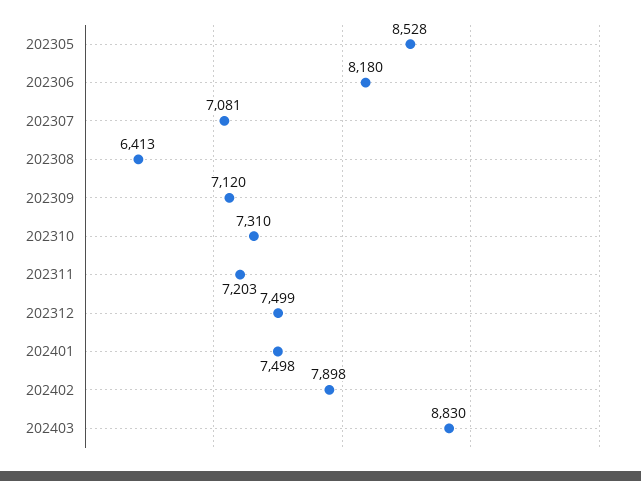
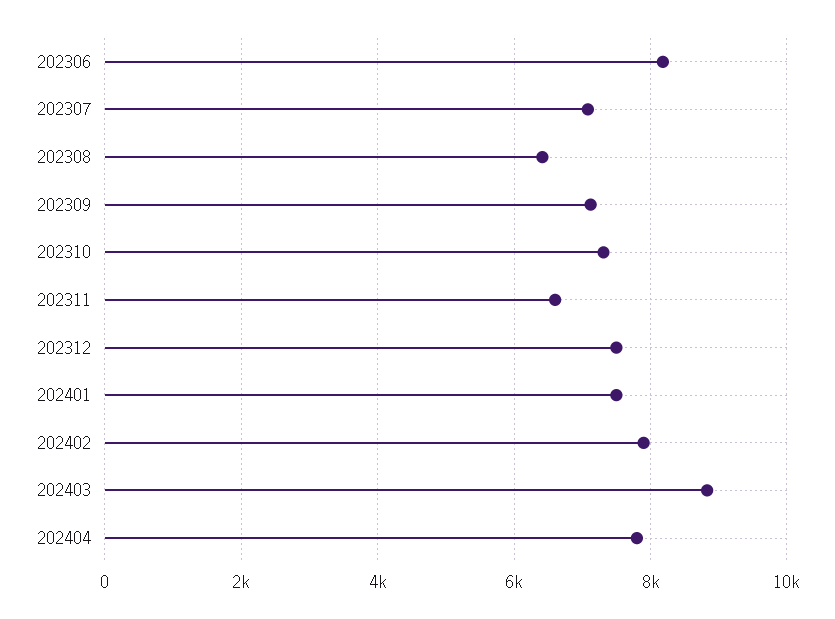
202305: 8528 -> none
202311: 7203 -> 6600
202404: none -> 7800

